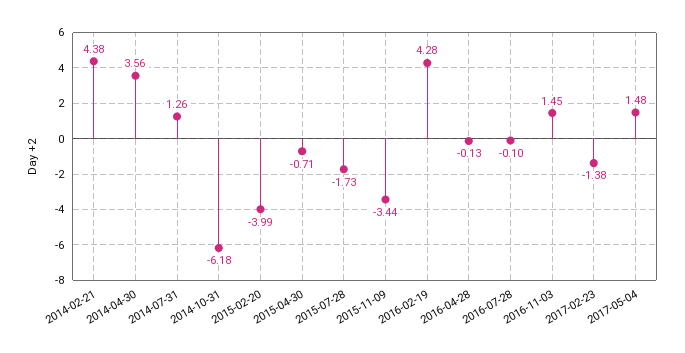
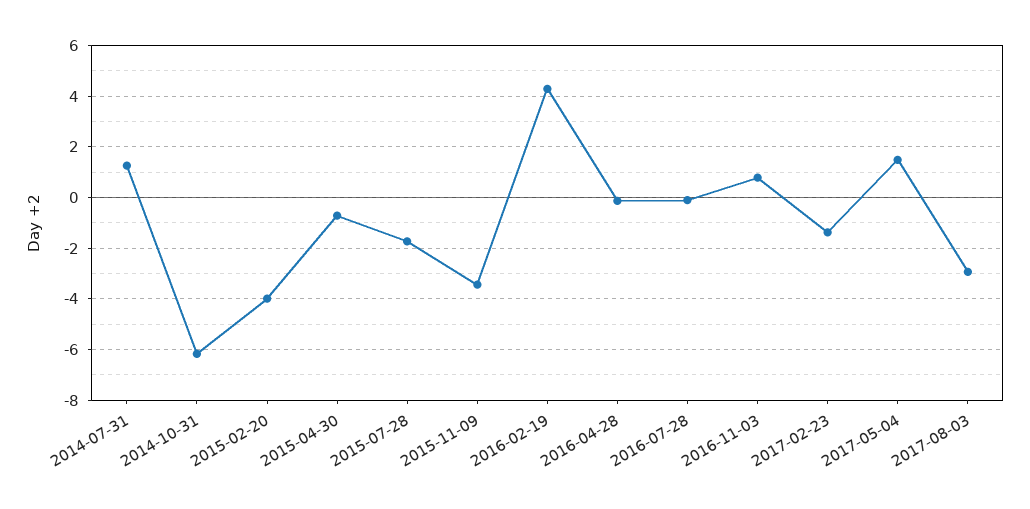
2014-02-21: 4.38 -> none
2014-04-30: 3.56 -> none
2016-11-03: 1.45 -> 0.75
2017-08-03: none -> -3

